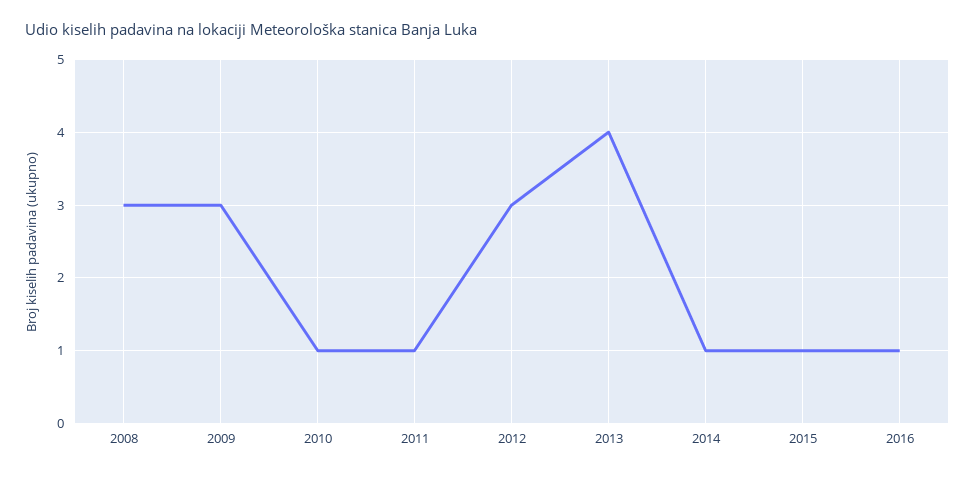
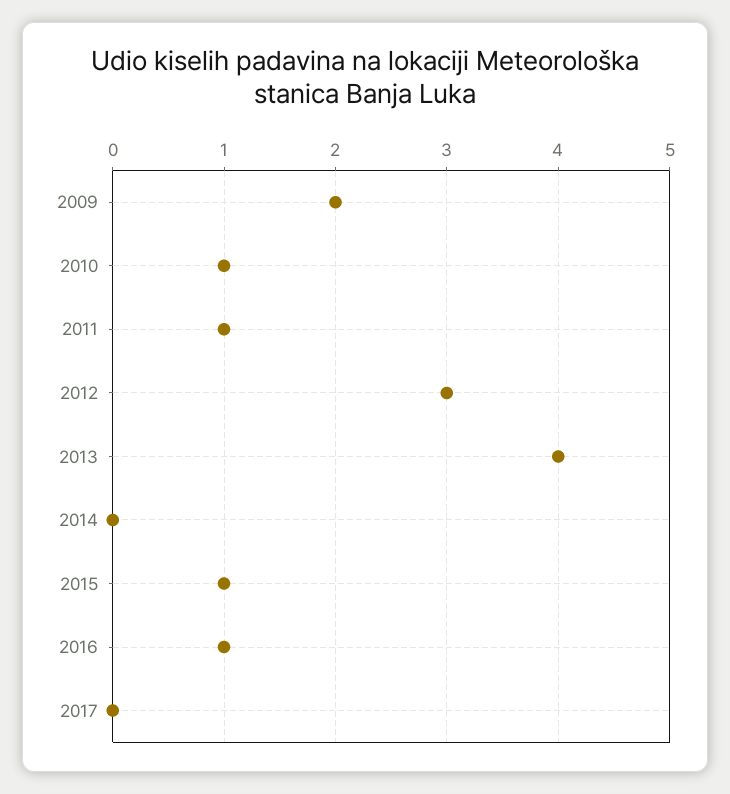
2008: 3 -> none
2009: 3 -> 2
2014: 1 -> 0
2017: none -> 0

